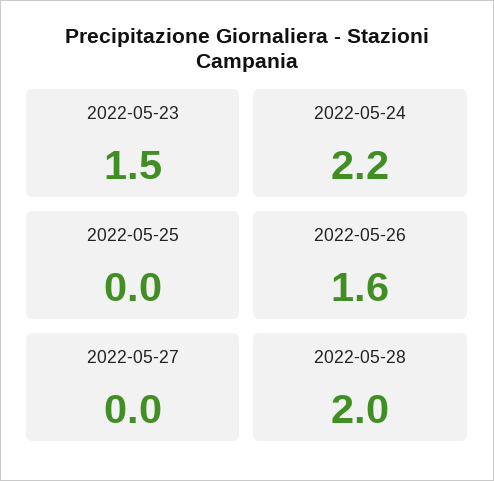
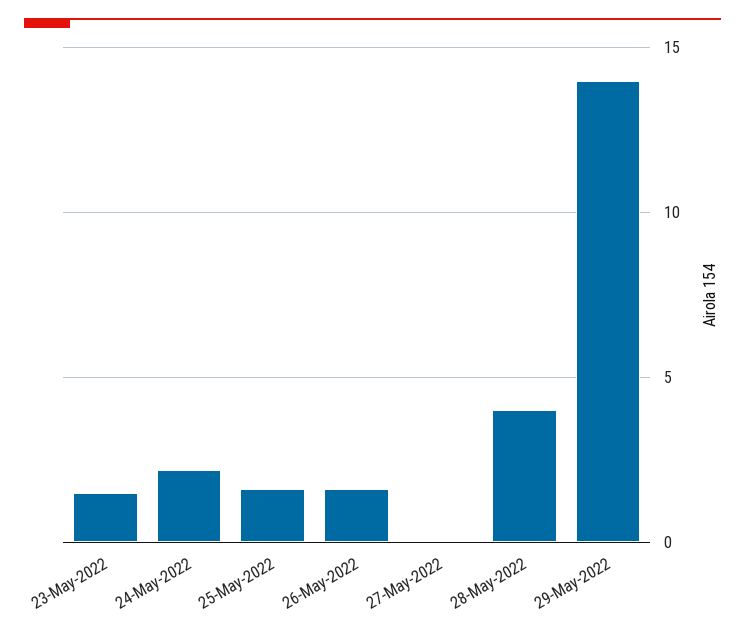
2022-05-25: 0 -> 1.5
2022-05-28: 2 -> 4
29-May-2022: none -> 14

